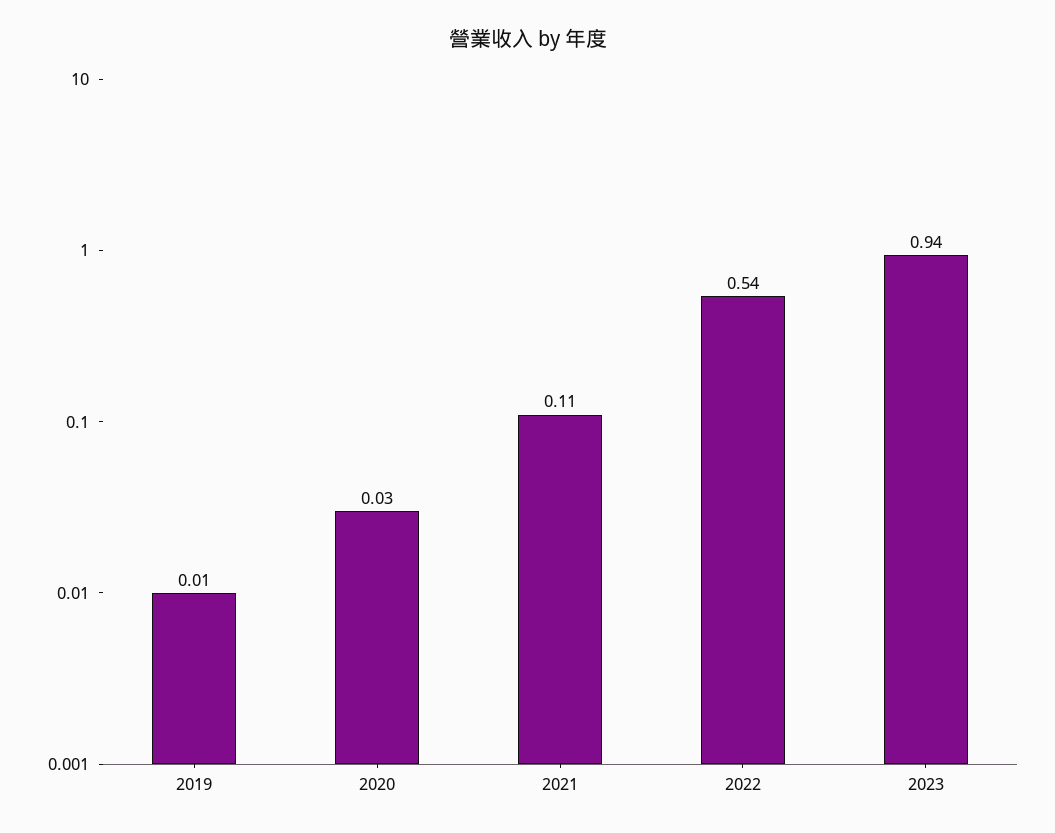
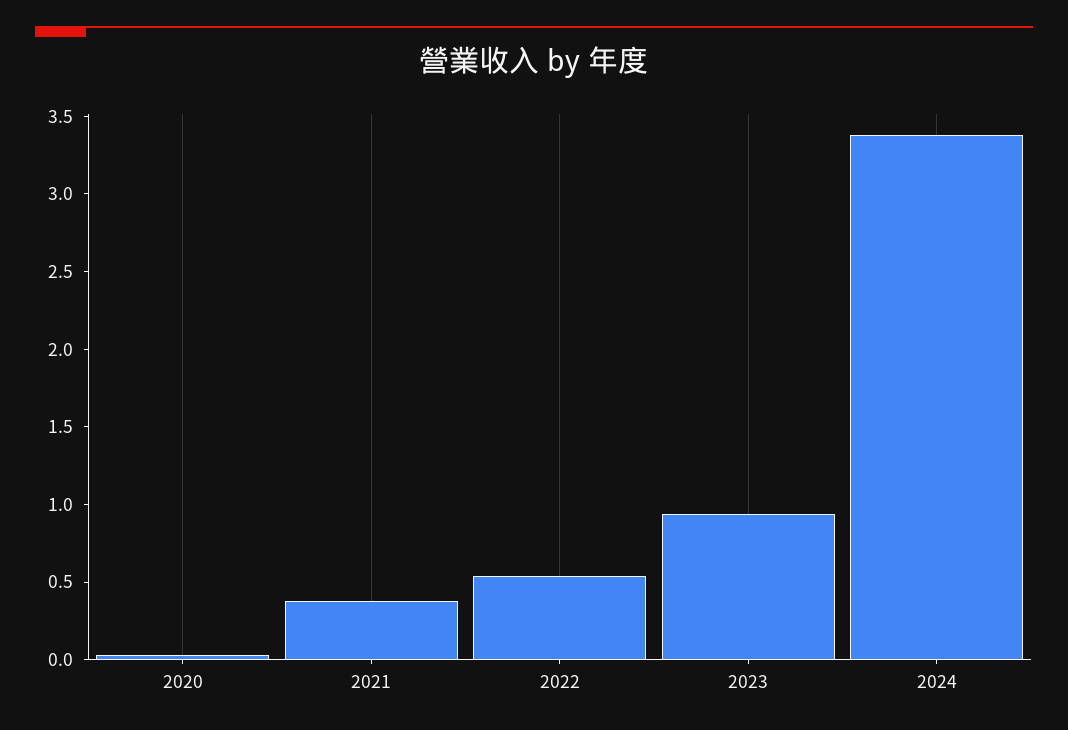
2019: 0.01 -> none
2021: 0.11 -> 0.4
2024: none -> 3.4

